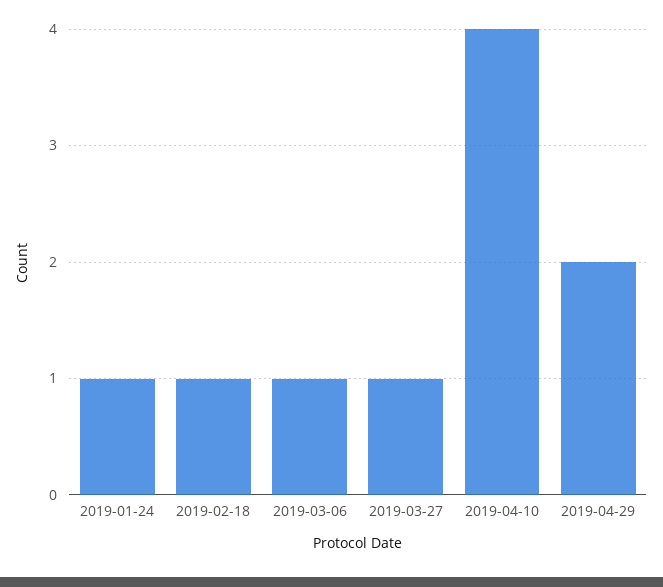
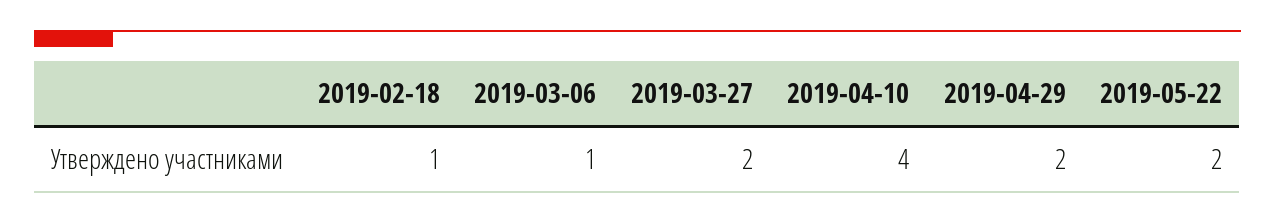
2019-01-24: 1 -> none
2019-03-27: 1 -> 2
2019-05-22: none -> 2

